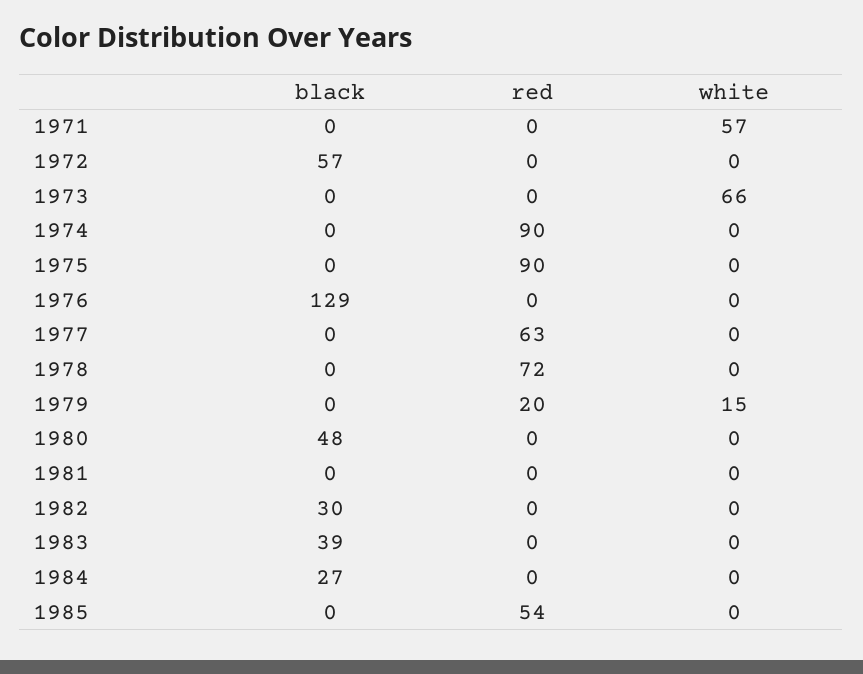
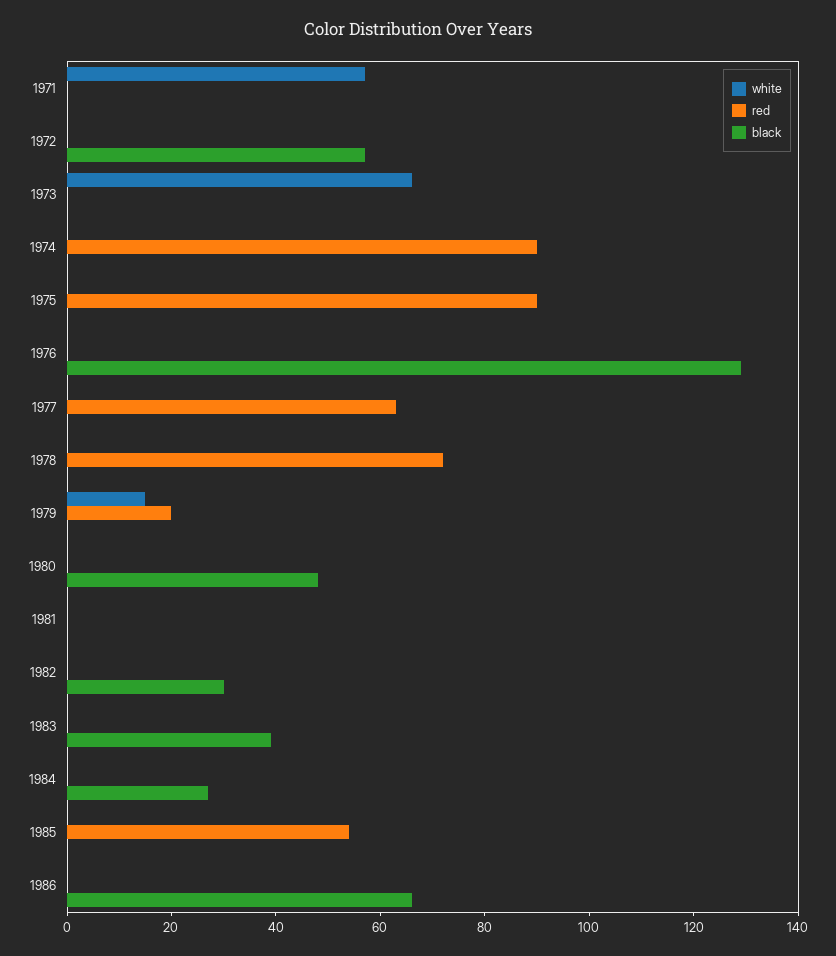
white, 1986: none -> 0
red, 1986: none -> 0
black, 1986: none -> 65

